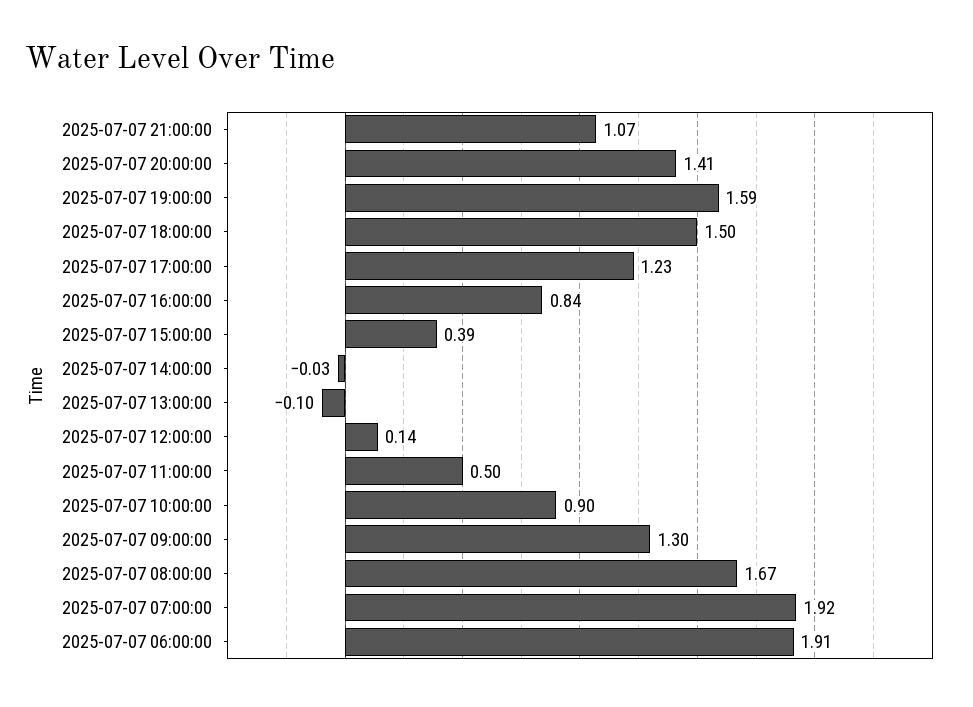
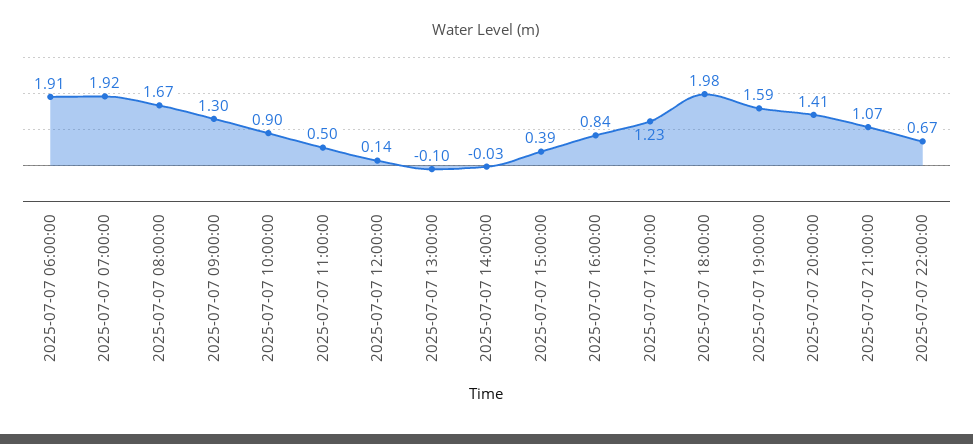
2025-07-07 18:00:00: 1.5 -> 1.98
2025-07-07 22:00:00: none -> 0.67

